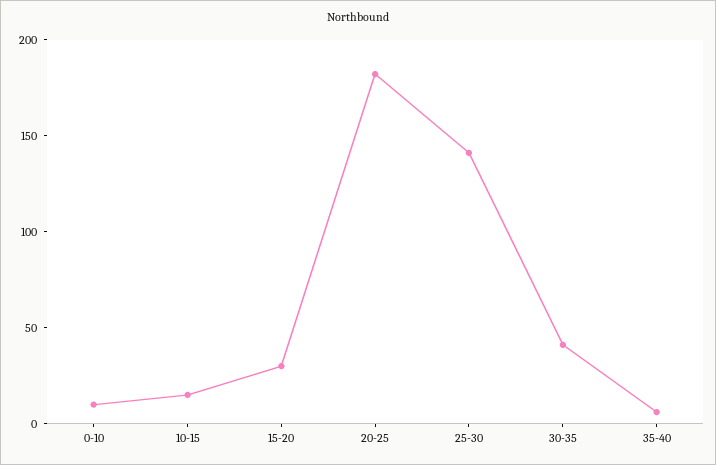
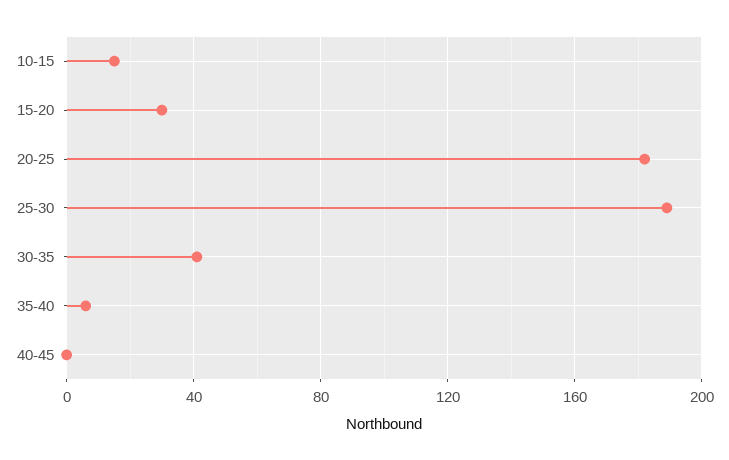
0-10: 10 -> none
25-30: 140 -> 190
40-45: none -> 0

